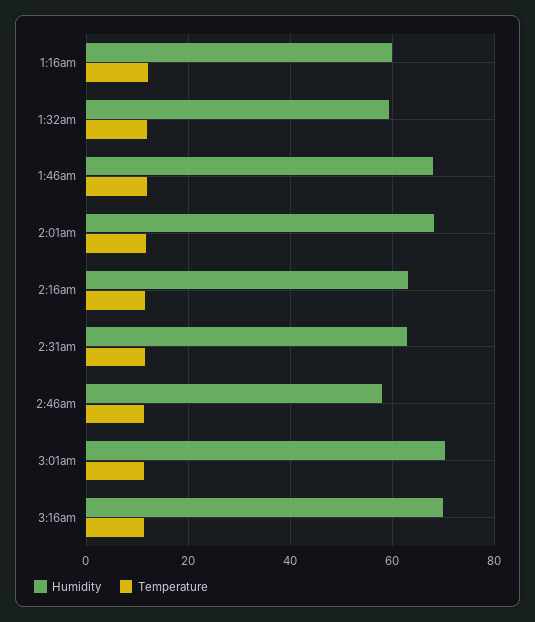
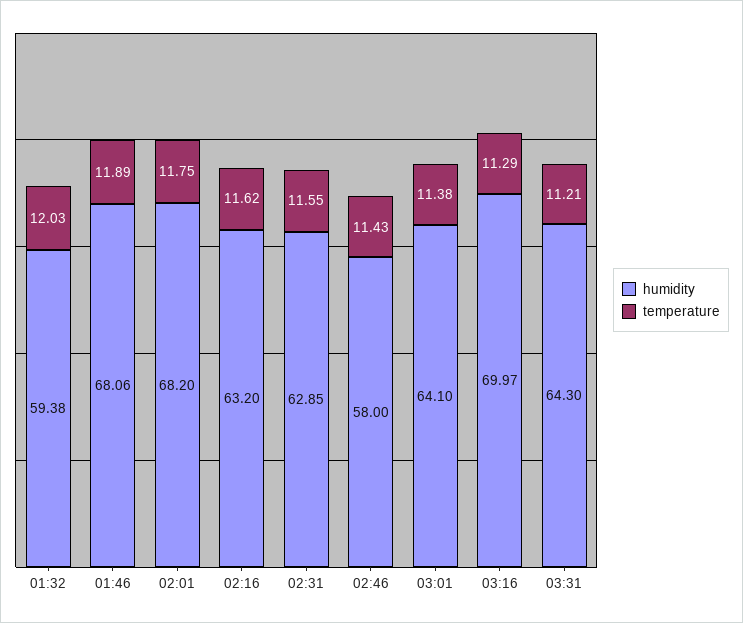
Humidity, 1:16am: 60 -> none
Temperature, 1:16am: 12 -> none
Humidity, 3:01am: 70 -> 64.1
Humidity, 03:31: none -> 64.3
Temperature, 03:31: none -> 11.21

